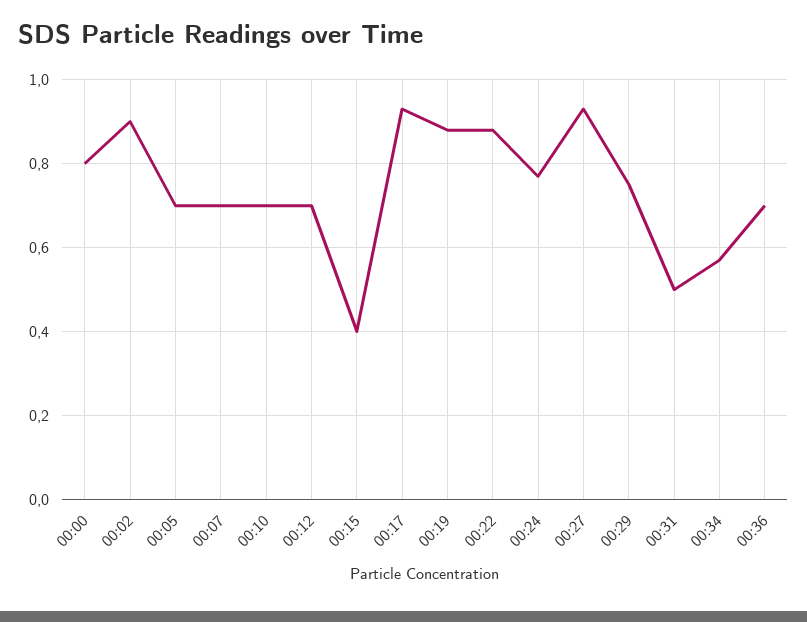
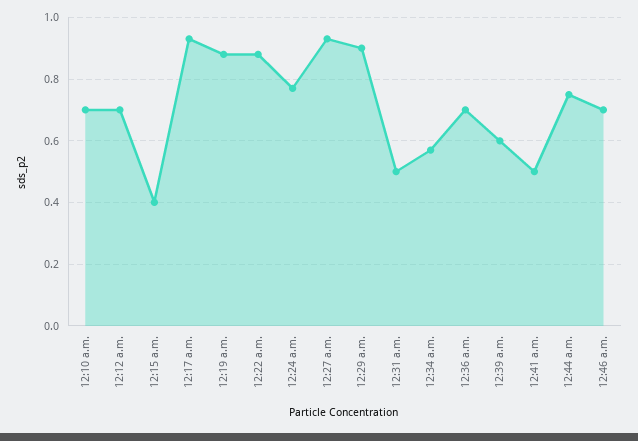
00:00: 0.8 -> none
00:02: 0.9 -> none
00:05: 0.7 -> none
00:07: 0.7 -> none
00:29: 0.75 -> 0.9
12:39 a.m.: none -> 0.6
12:41 a.m.: none -> 0.5
12:44 a.m.: none -> 0.75
12:46 a.m.: none -> 0.7

